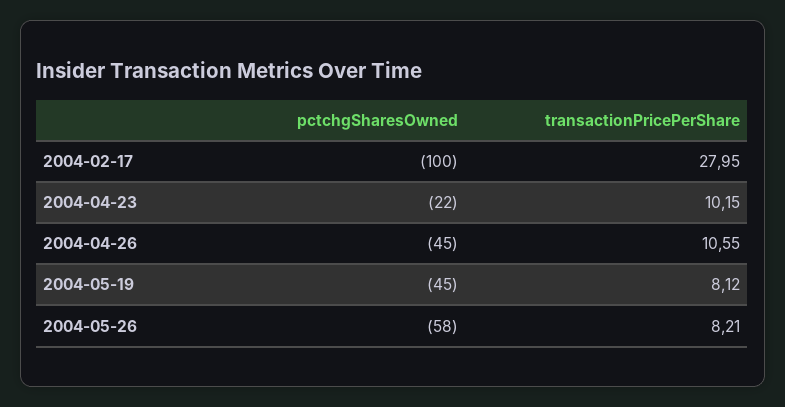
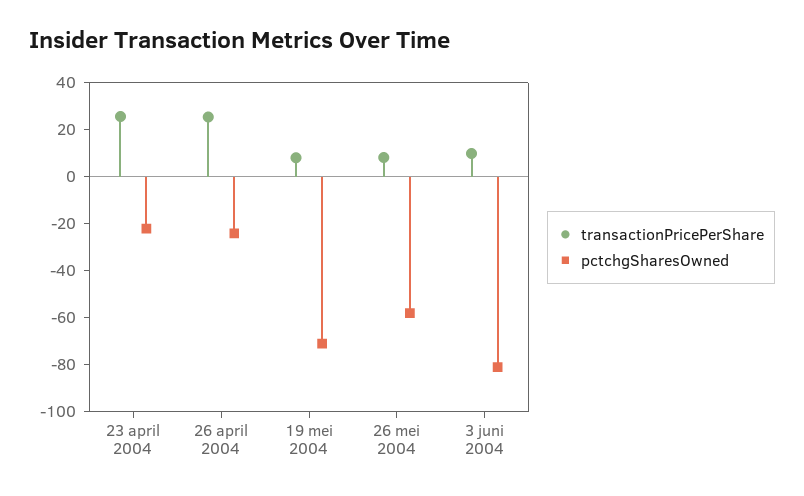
pctchgSharesOwned, 2004-02-17: -100 -> none
transactionPricePerShare, 2004-02-17: 27.95 -> none
transactionPricePerShare, 2004-04-23: 10.15 -> 25
pctchgSharesOwned, 2004-04-26: -45 -> -25
transactionPricePerShare, 2004-04-26: 10.55 -> 25
pctchgSharesOwned, 2004-05-19: -45 -> -70
transactionPricePerShare, 3 juni 2004: none -> 10
pctchgSharesOwned, 3 juni 2004: none -> -80

